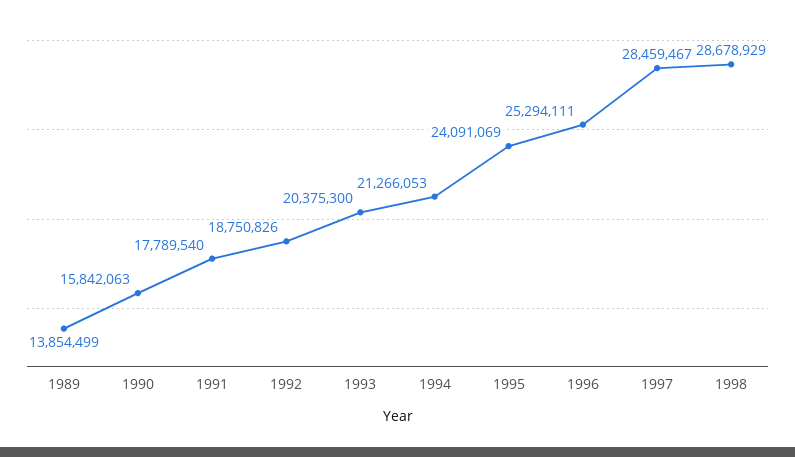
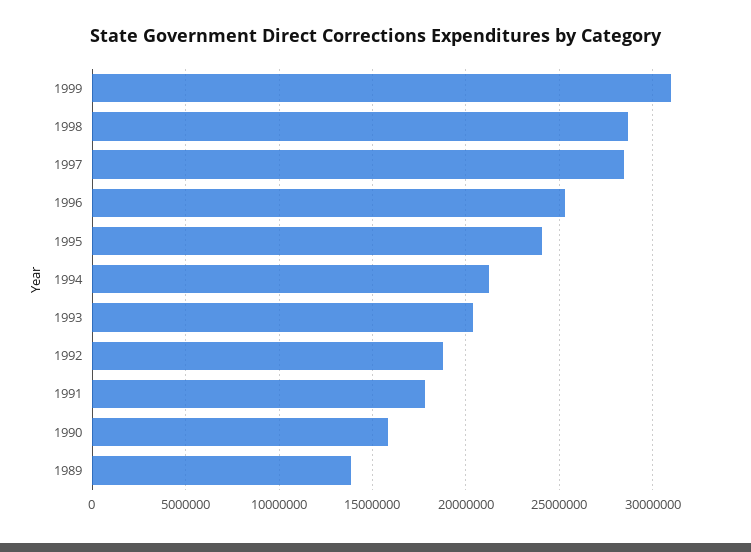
1999: none -> 31000000

